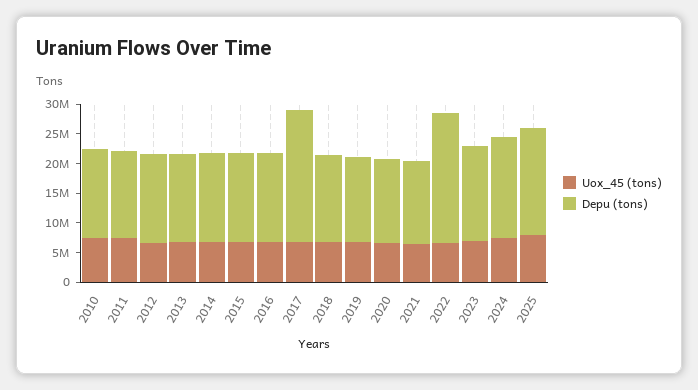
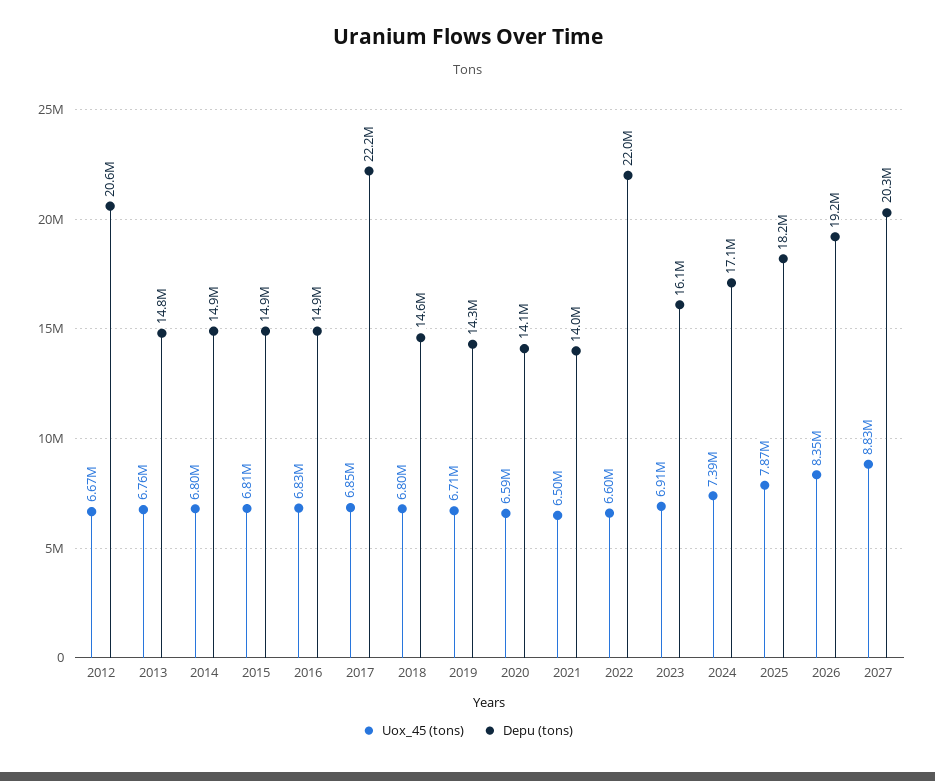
Uox_45 (tons), 2010: 7500000 -> none
Depu (tons), 2010: 15000000 -> none
Uox_45 (tons), 2011: 7500000 -> none
Depu (tons), 2011: 15000000 -> none
Depu (tons), 2012: 15000000 -> 20600000
Uox_45 (tons), 2026: none -> 8350000
Depu (tons), 2026: none -> 19200000
Uox_45 (tons), 2027: none -> 8830000
Depu (tons), 2027: none -> 20300000

